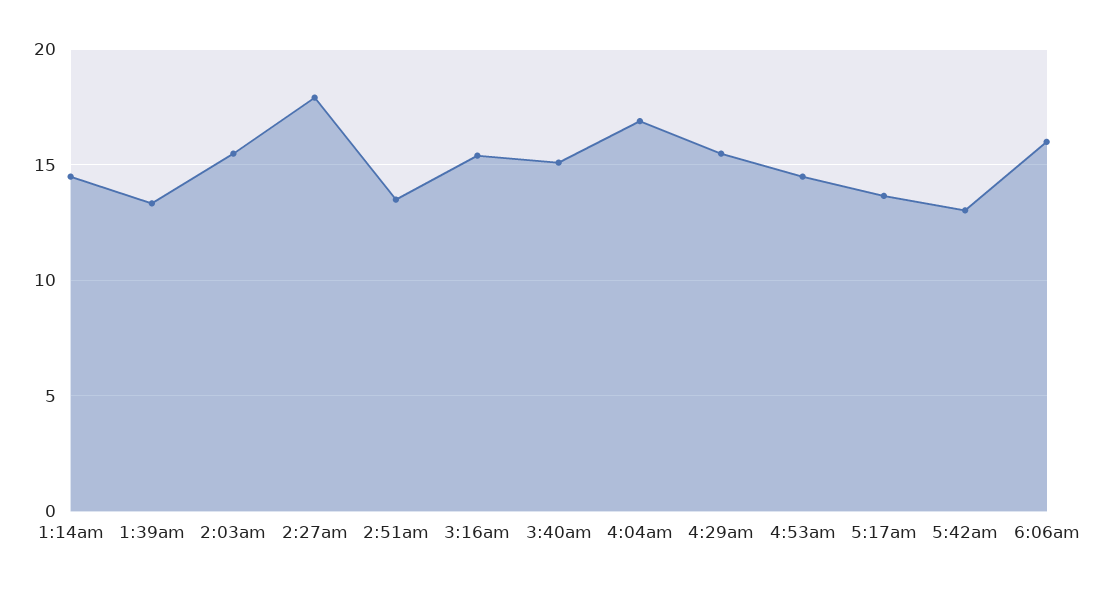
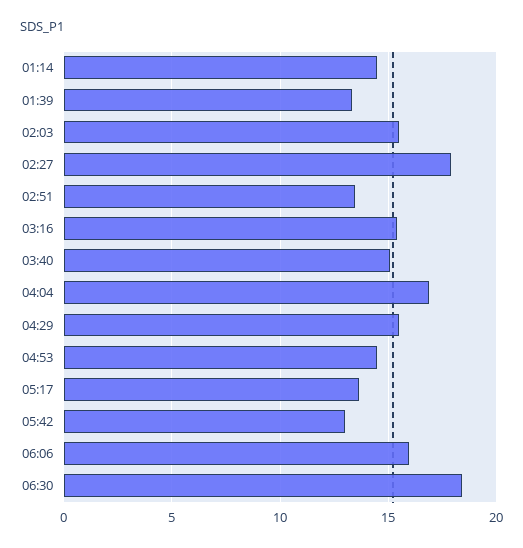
06:30: none -> 18.5

